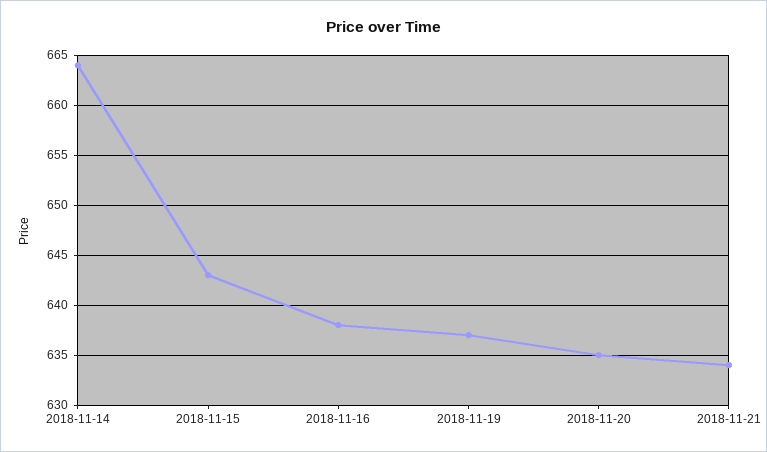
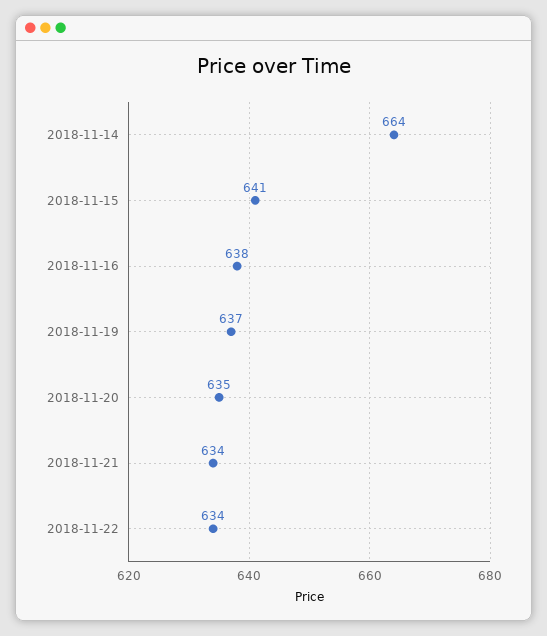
2018-11-15: 643 -> 641
2018-11-22: none -> 634

